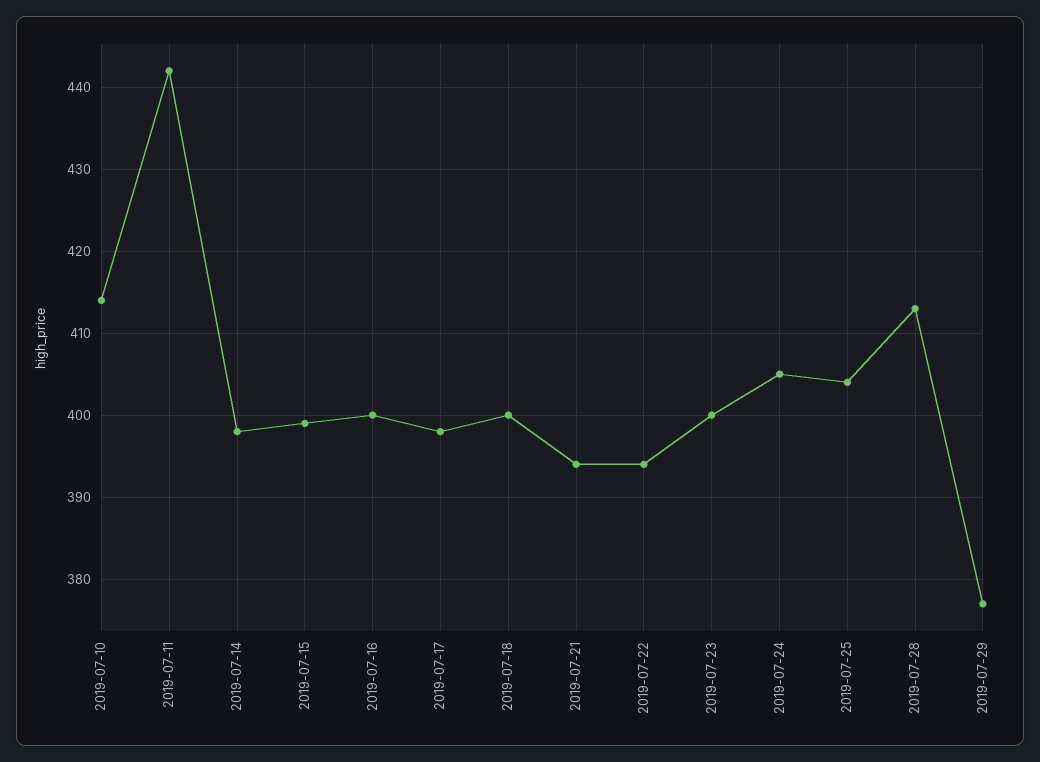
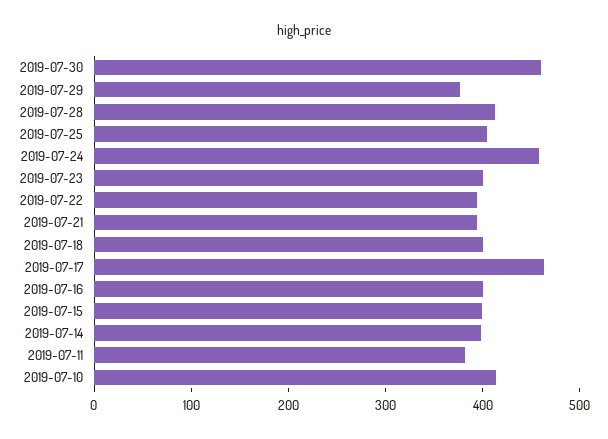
2019-07-11: 442 -> 380
2019-07-17: 398 -> 460
2019-07-24: 405 -> 460
2019-07-30: none -> 460

